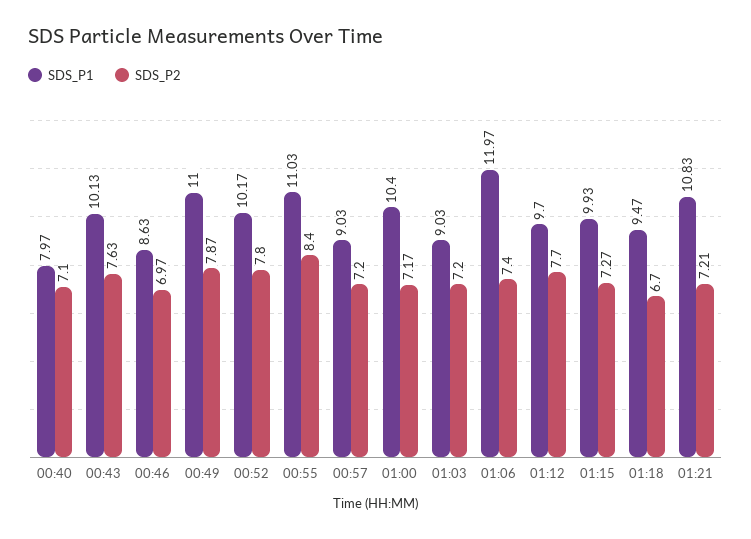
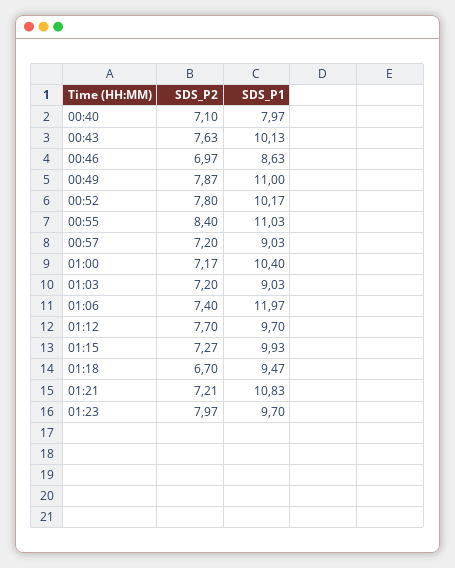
SDS_P2, 01:23: none -> 7.97
SDS_P1, 01:23: none -> 9.7

